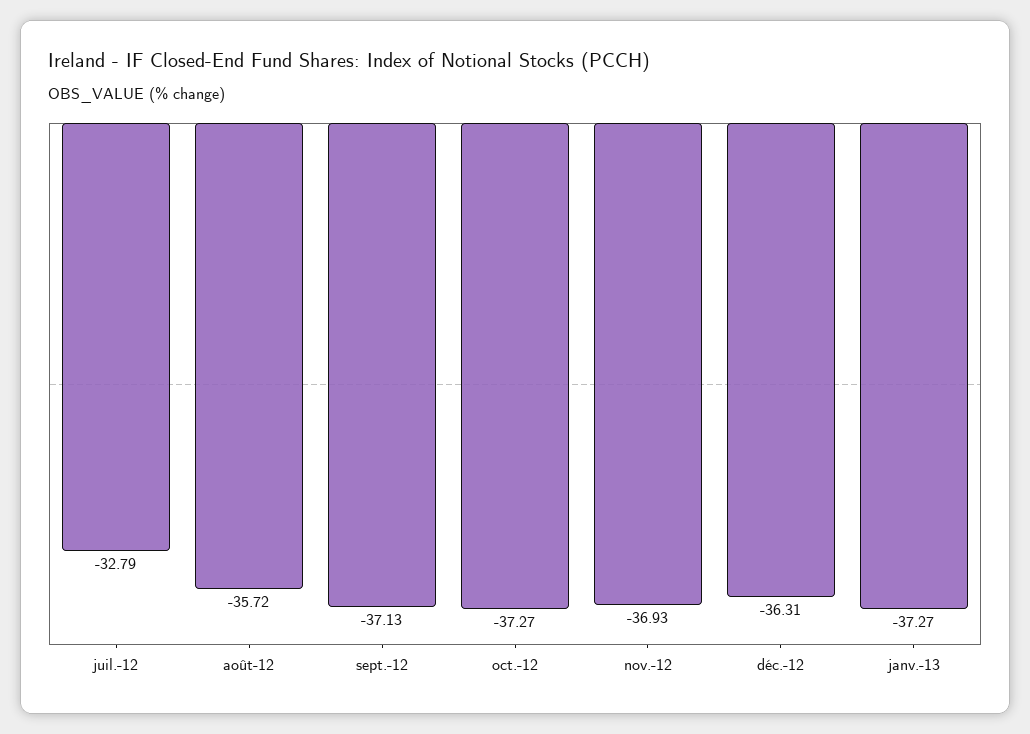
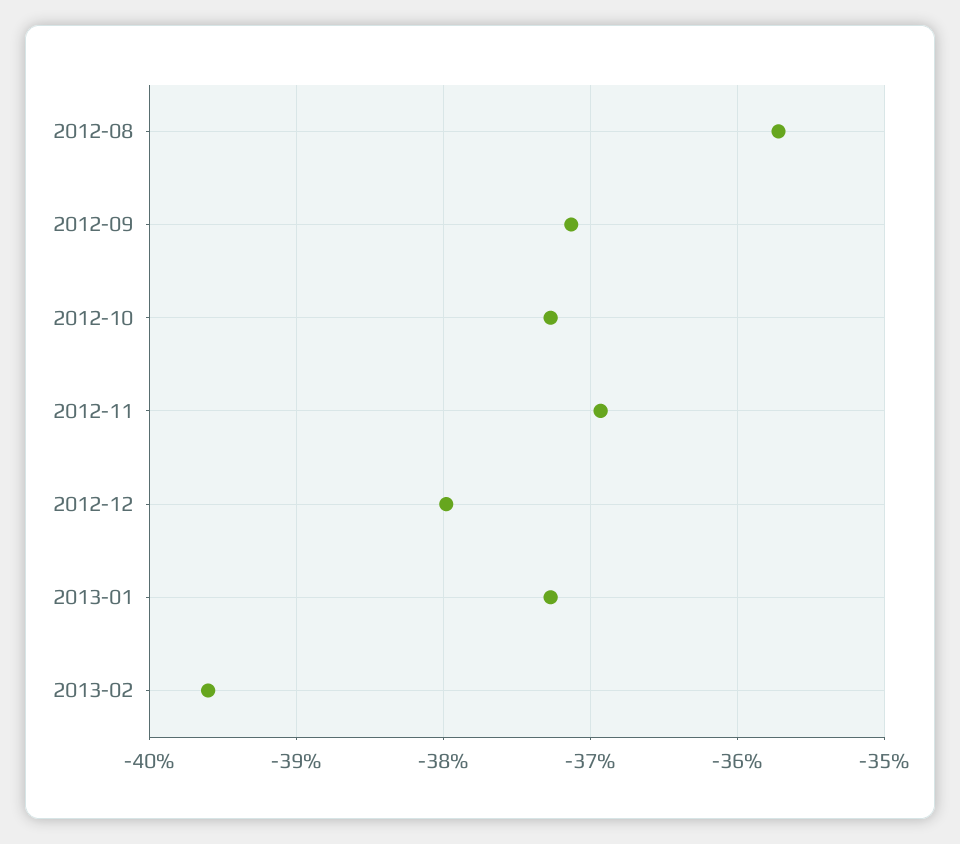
juil.-12: -32.79 -> none
déc.-12: -36.31 -> -38
2013-02: none -> -39.6

